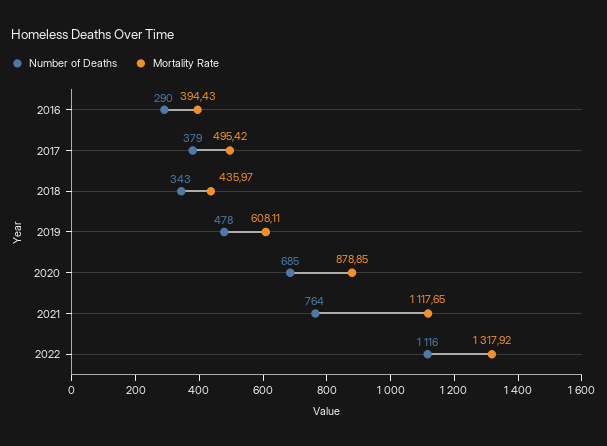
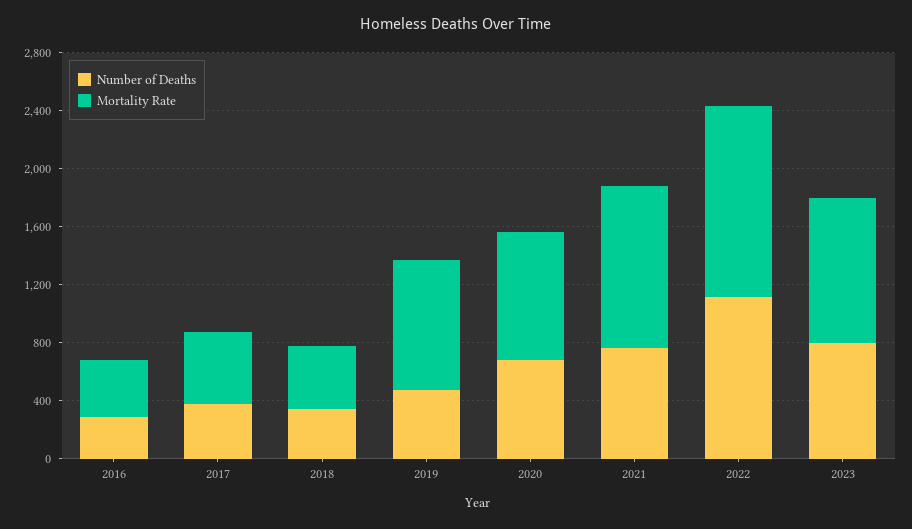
Mortality Rate, 2019: 608.11 -> 900
Number of Deaths, 2023: none -> 800
Mortality Rate, 2023: none -> 1000

